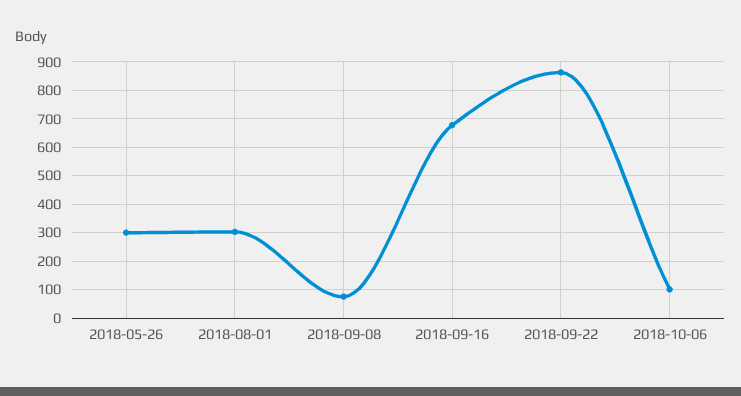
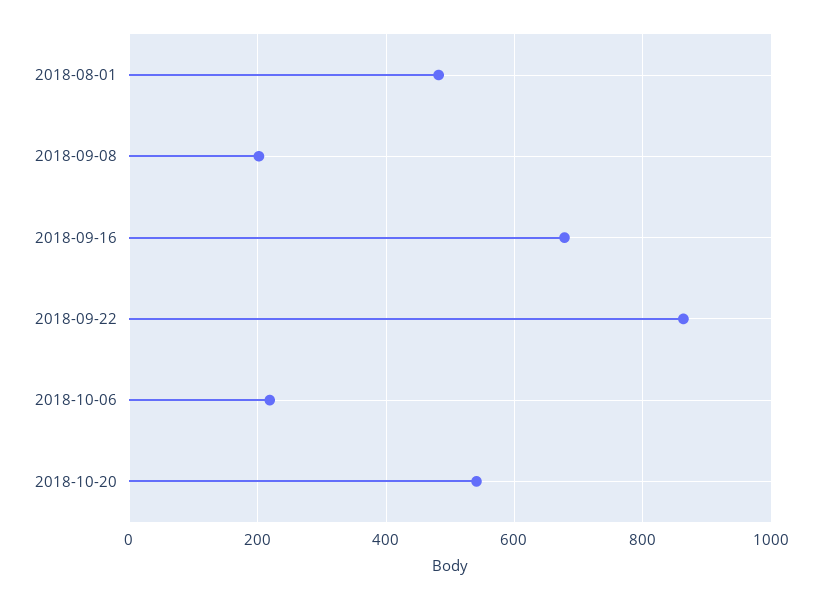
2018-05-26: 300 -> none
2018-08-01: 300 -> 480
2018-09-08: 75 -> 200
2018-10-06: 100 -> 220
2018-10-20: none -> 540

